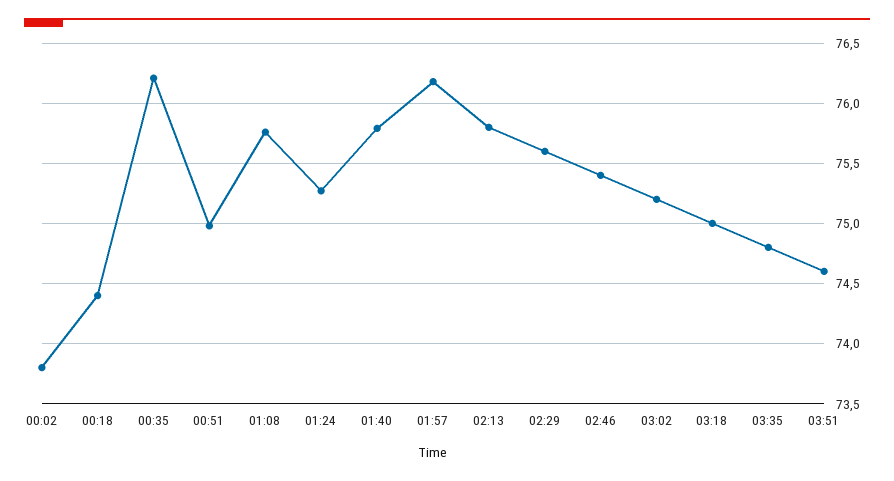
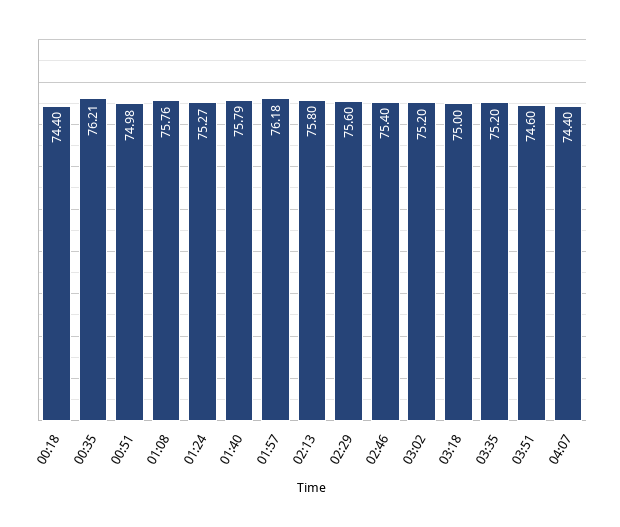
00:02: 73.8 -> none
03:35: 74.8 -> 75.2
04:07: none -> 74.4

